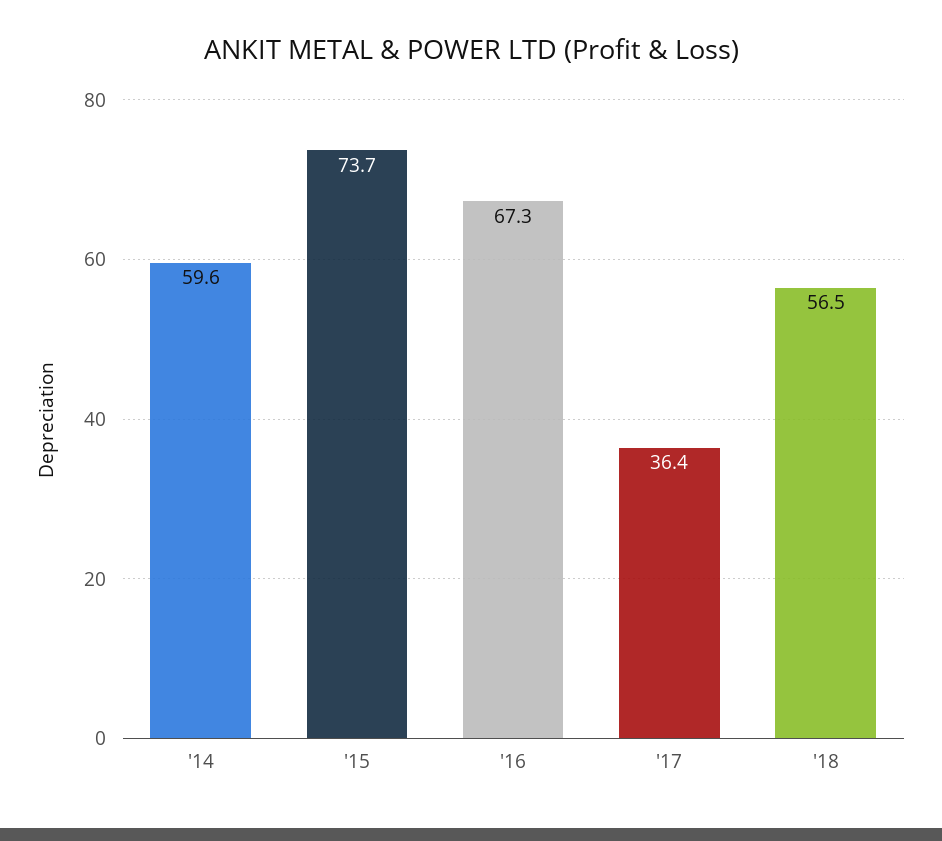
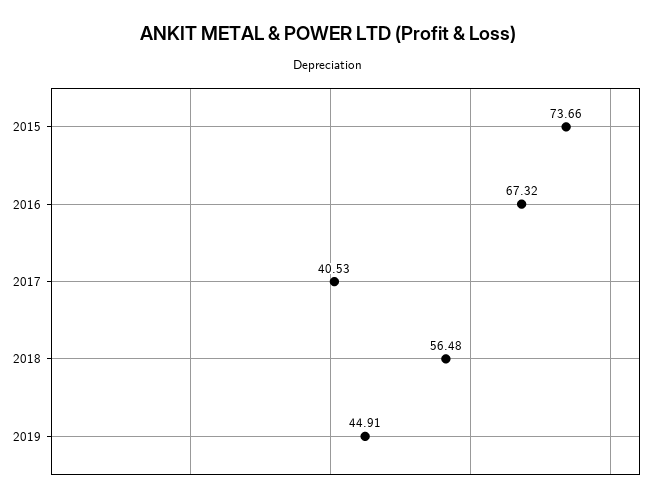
'14: 59.6 -> none
'17: 36.4 -> 40.53
2019: none -> 44.91

